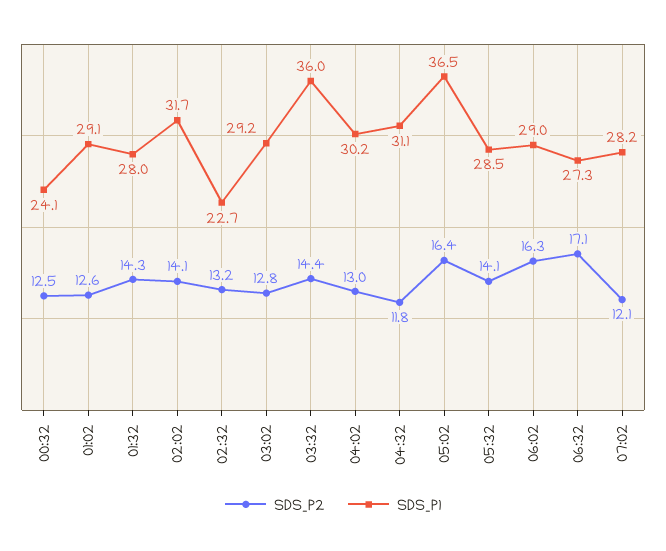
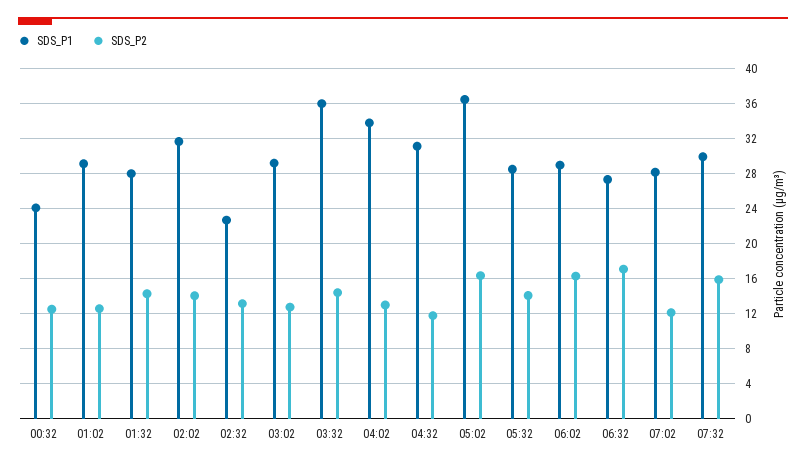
SDS_P1, 04:02: 30.2 -> 34
SDS_P1, 07:32: none -> 30
SDS_P2, 07:32: none -> 16

